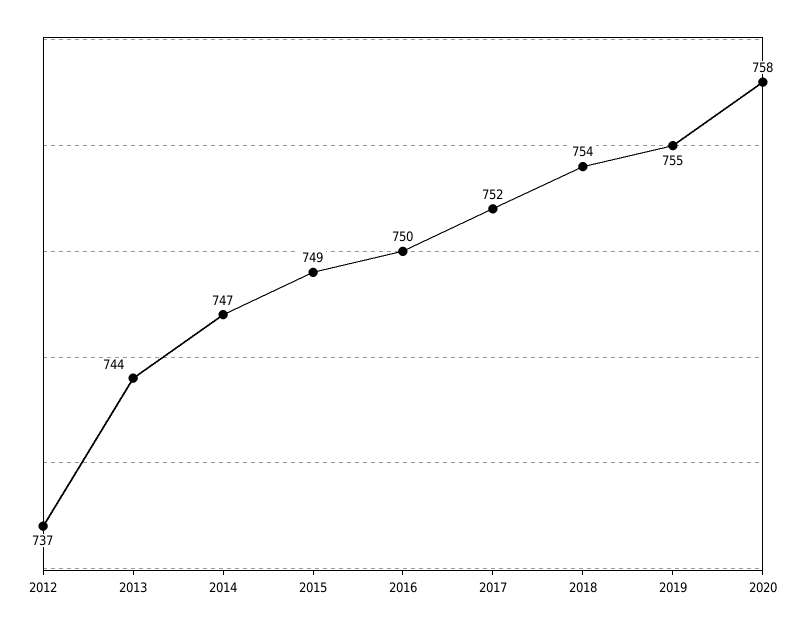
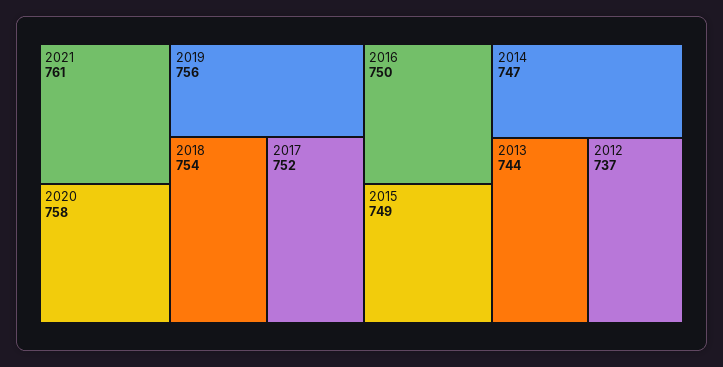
2019: 755 -> 756
2021: none -> 761

